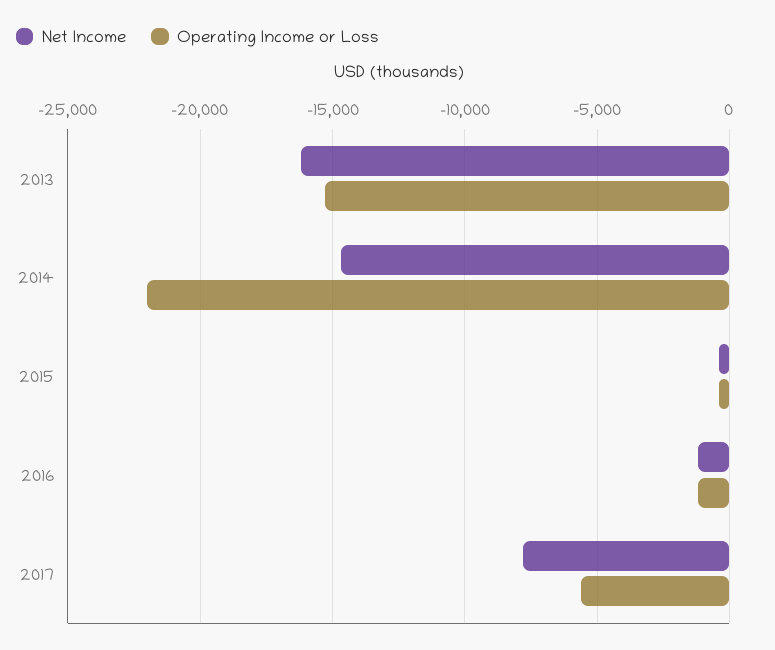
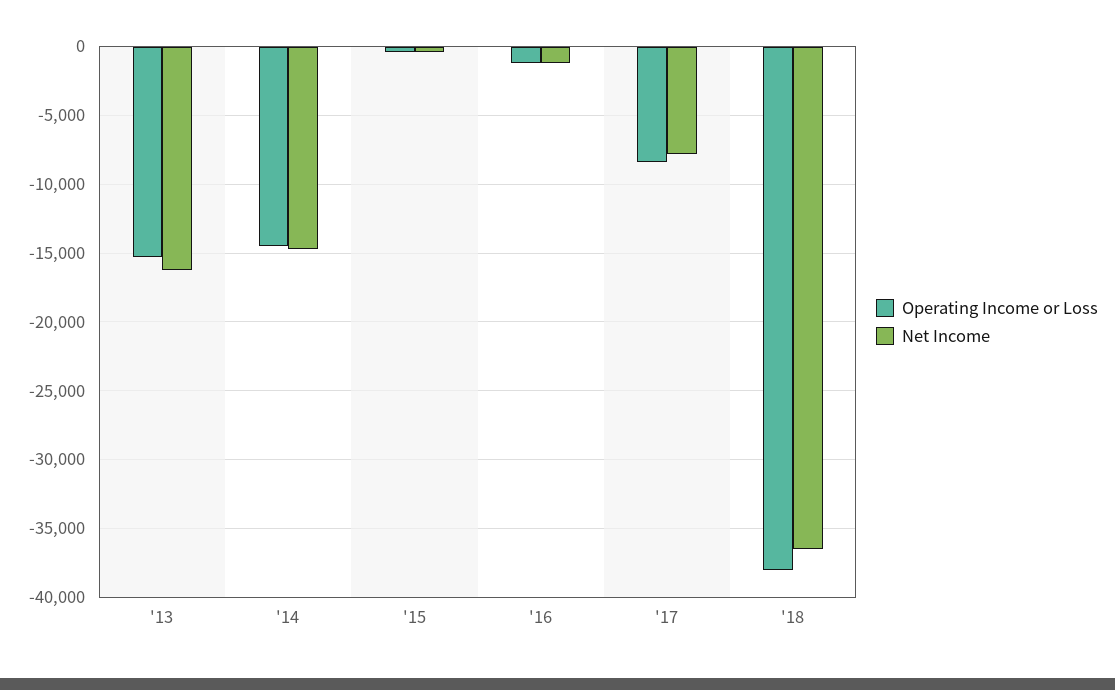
Operating Income or Loss, 2014: -22000 -> -14500
Operating Income or Loss, 2017: -5500 -> -8500
Operating Income or Loss, '18: none -> -38000
Net Income, '18: none -> -36500

